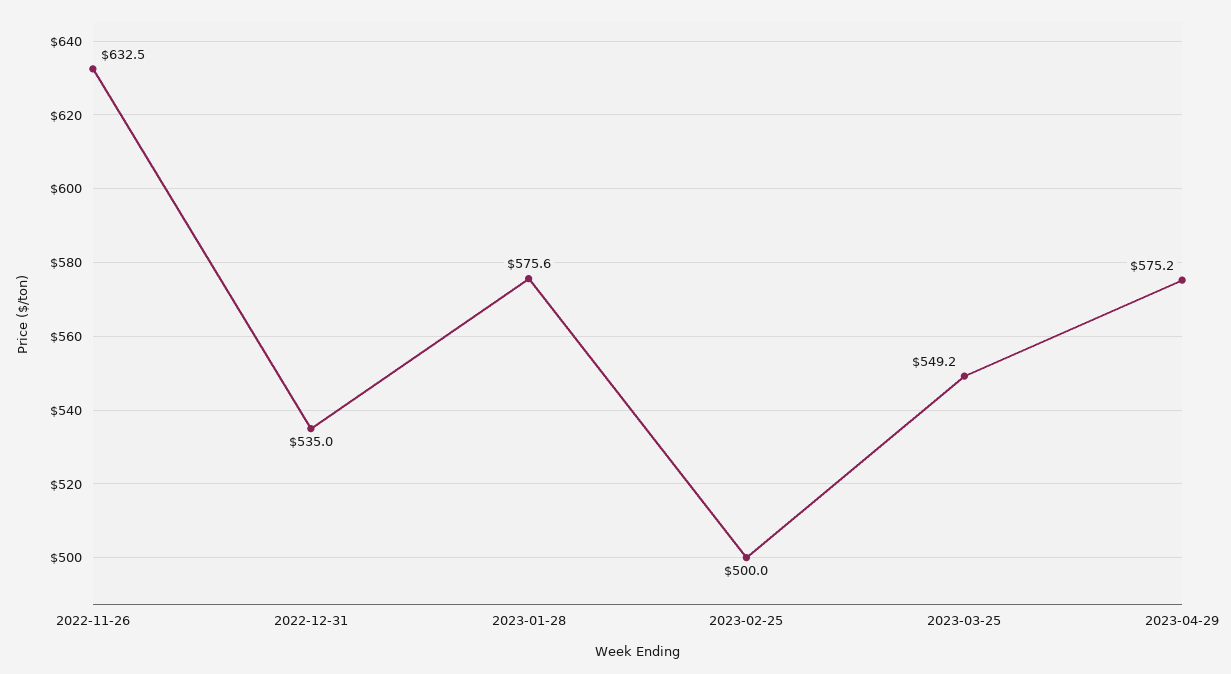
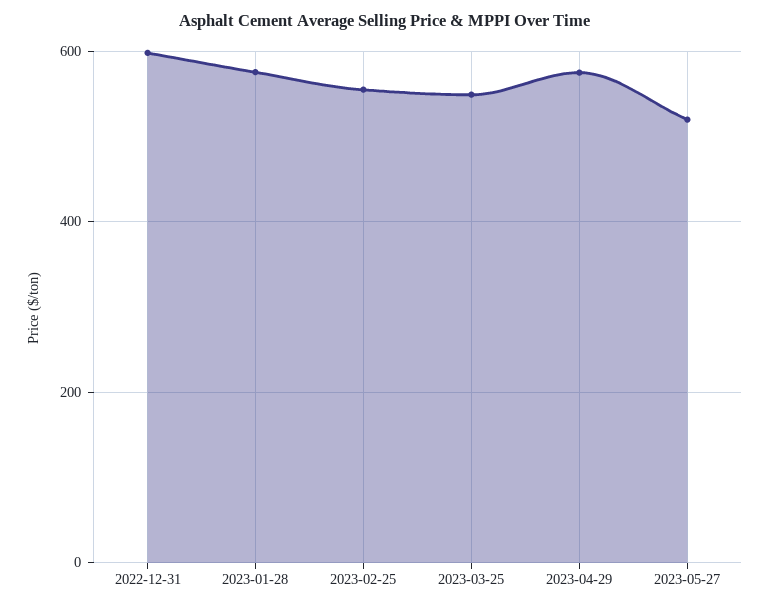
2022-11-26: 632.5 -> none
2022-12-31: 535 -> 600
2023-02-25: 500 -> 560
2023-05-27: none -> 520

